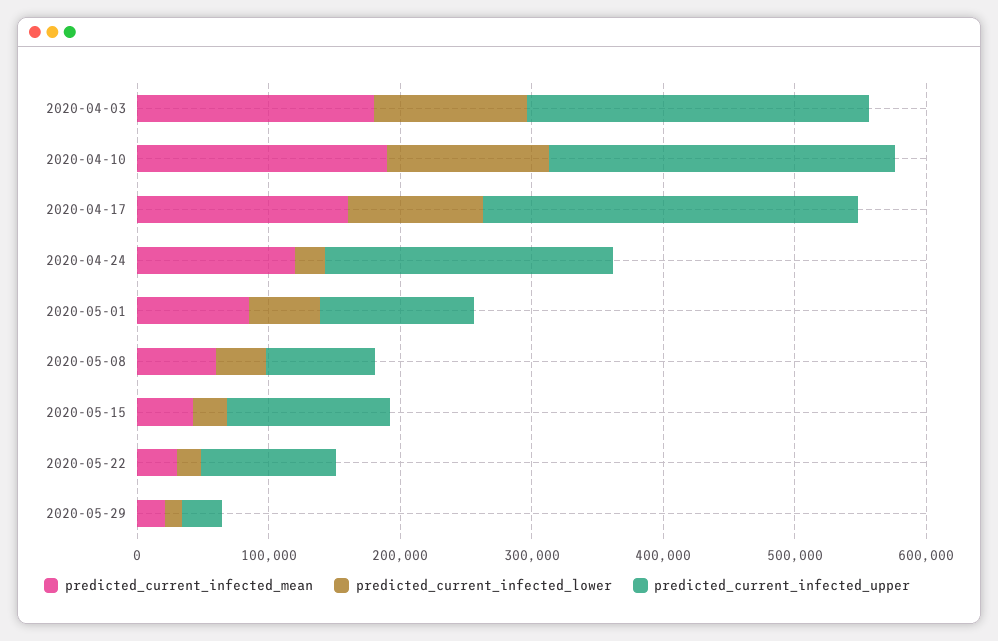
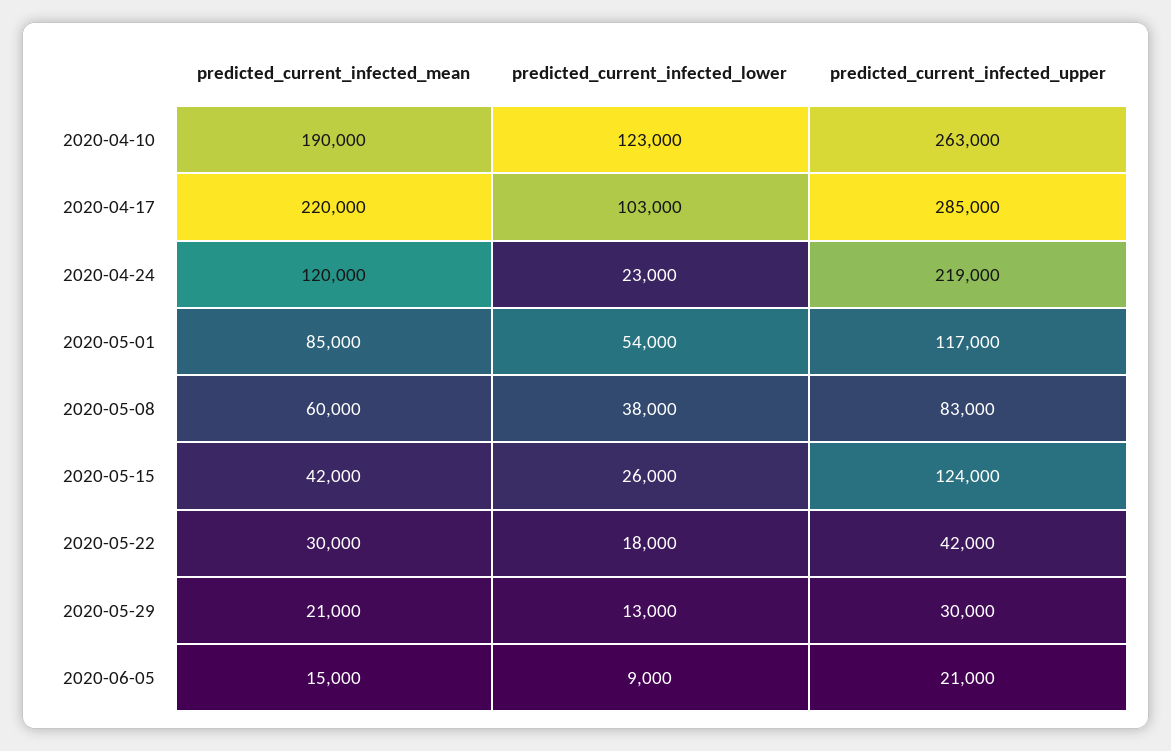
predicted_current_infected_mean, 2020-04-03: 180000 -> none
predicted_current_infected_lower, 2020-04-03: 120000 -> none
predicted_current_infected_upper, 2020-04-03: 260000 -> none
predicted_current_infected_mean, 2020-04-17: 160000 -> 220000
predicted_current_infected_upper, 2020-05-22: 100000 -> 42000
predicted_current_infected_mean, 2020-06-05: none -> 15000
predicted_current_infected_lower, 2020-06-05: none -> 9000
predicted_current_infected_upper, 2020-06-05: none -> 21000

